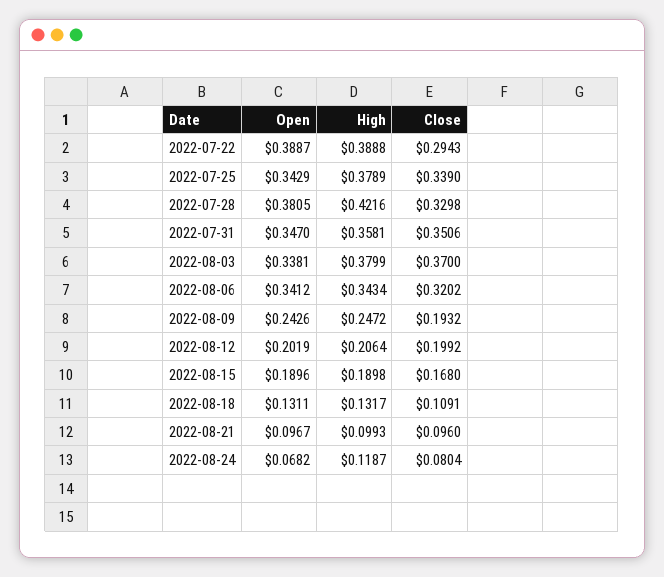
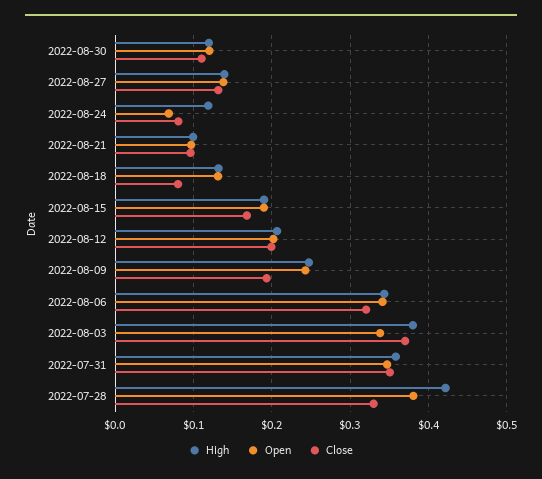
Open, 2022-07-22: 0.3887 -> none
High, 2022-07-22: 0.3888 -> none
Close, 2022-07-22: 0.2943 -> none
Open, 2022-07-25: 0.3429 -> none
High, 2022-07-25: 0.3789 -> none
Close, 2022-07-25: 0.339 -> none
Close, 2022-08-18: 0.1091 -> 0.08
High, 2022-08-30: none -> 0.12
Open, 2022-08-30: none -> 0.12
Close, 2022-08-30: none -> 0.11
High, 2022-08-27: none -> 0.14
Open, 2022-08-27: none -> 0.14
Close, 2022-08-27: none -> 0.13

